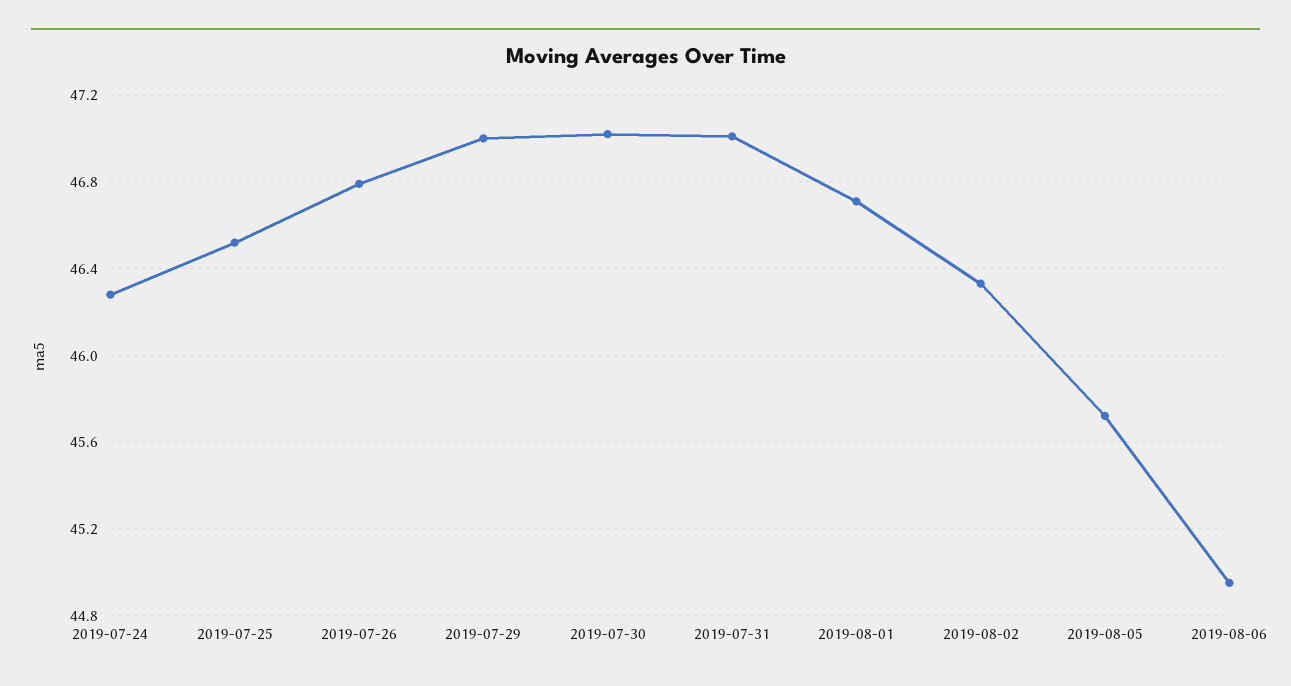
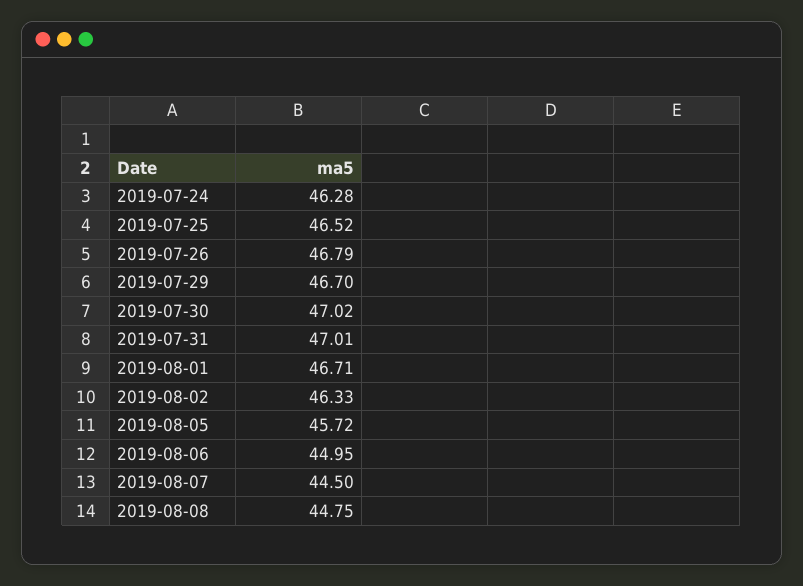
2019-07-29: 47 -> 46.7
2019-08-07: none -> 44.5
2019-08-08: none -> 44.75

